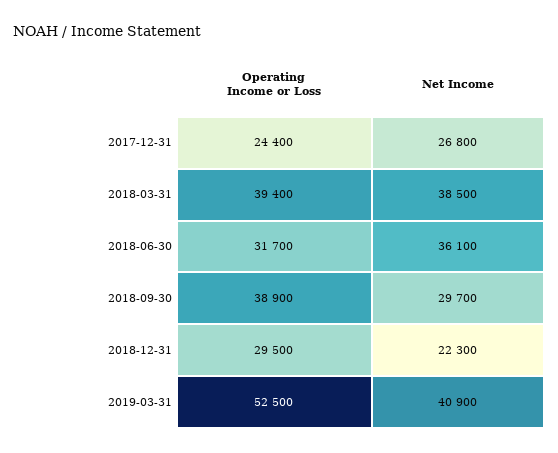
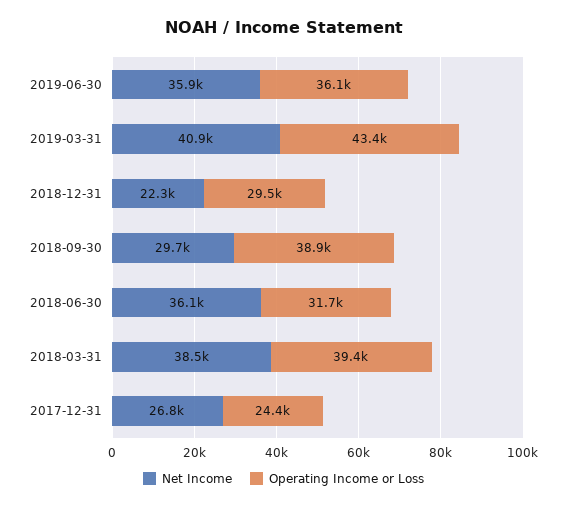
Operating Income or Loss, 2019-03-31: 52500 -> 43400
Net Income, 2019-06-30: none -> 35900
Operating Income or Loss, 2019-06-30: none -> 36100

